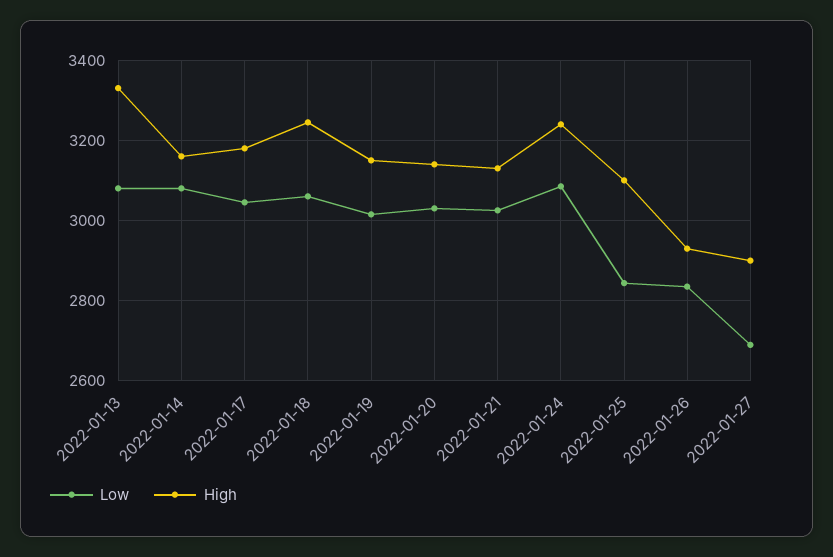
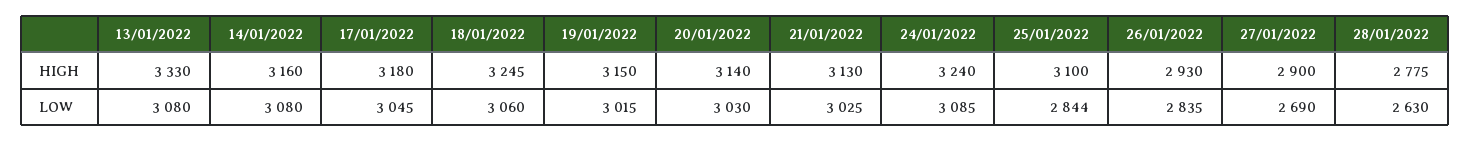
High, 28/01/2022: none -> 2775
Low, 28/01/2022: none -> 2630

